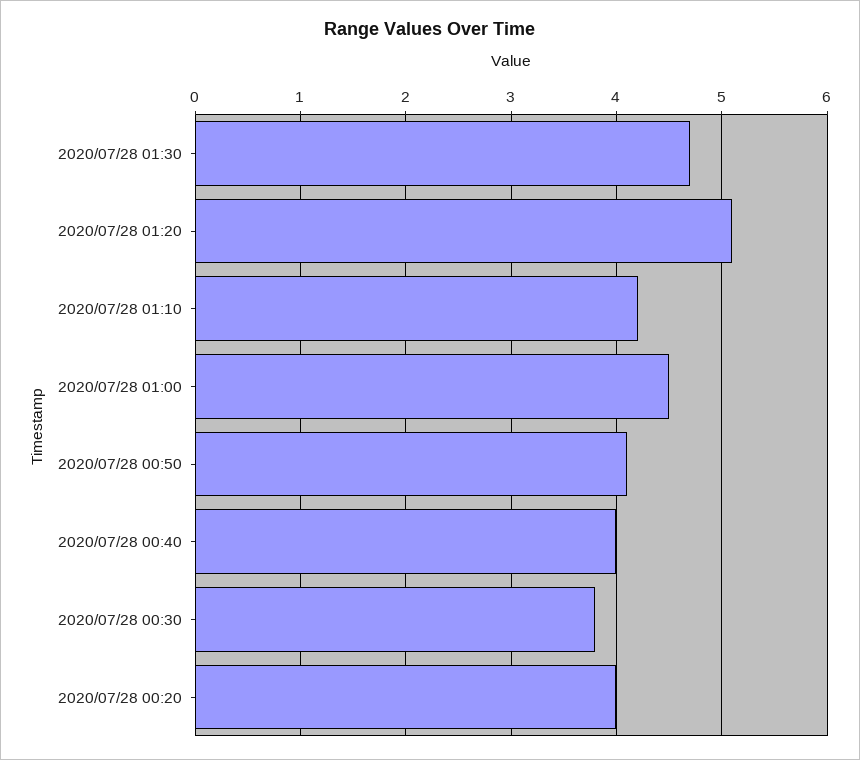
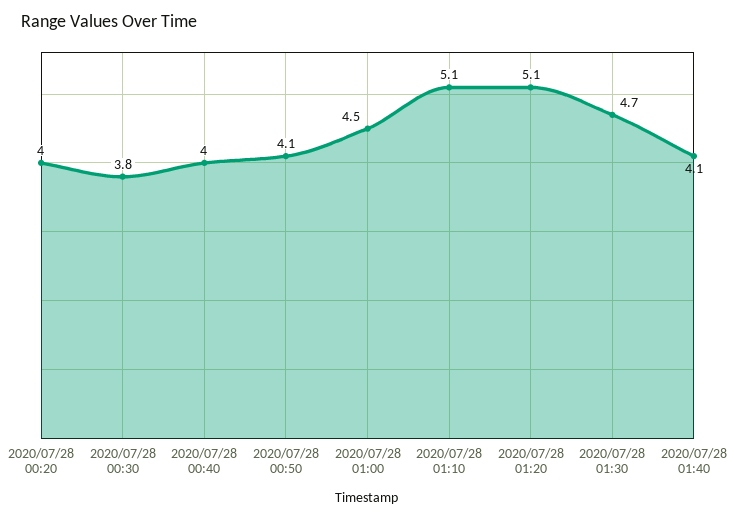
2020/07/28 01:10: 4.2 -> 5.1
2020/07/28 01:40: none -> 4.1

